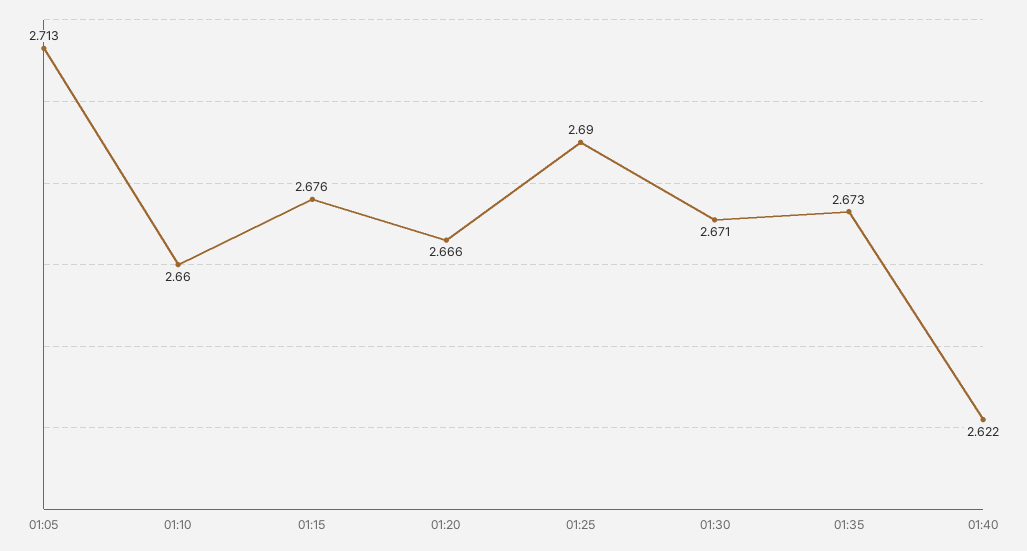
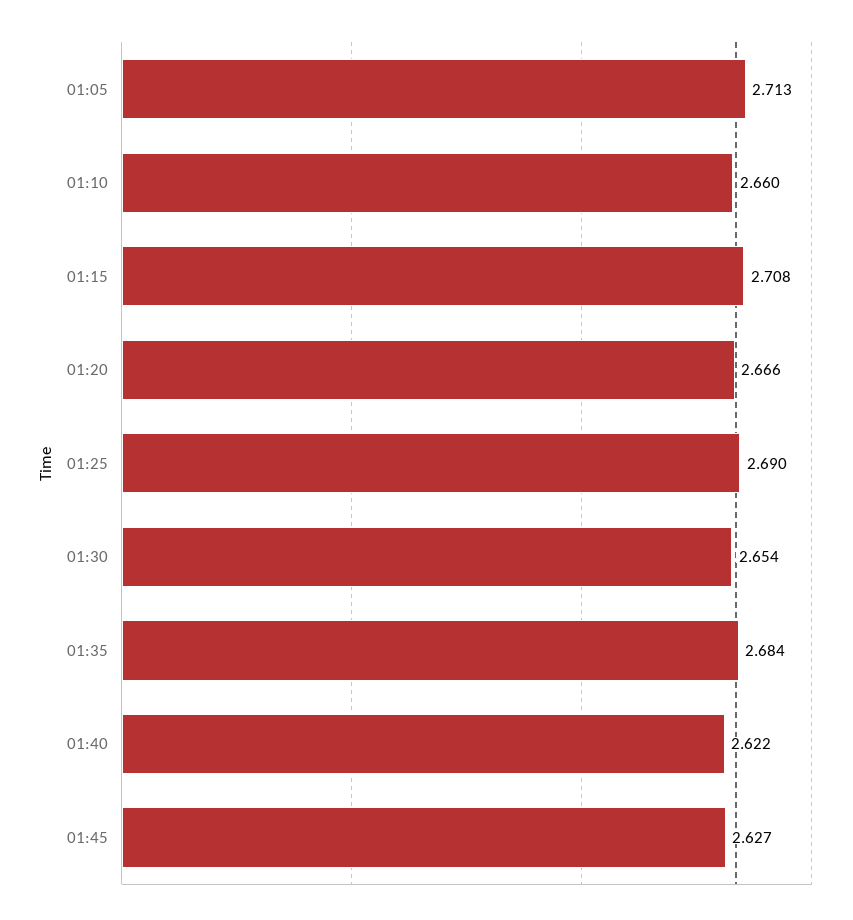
01:15: 2.676 -> 2.708
01:30: 2.671 -> 2.654
01:35: 2.673 -> 2.684
01:45: none -> 2.627

